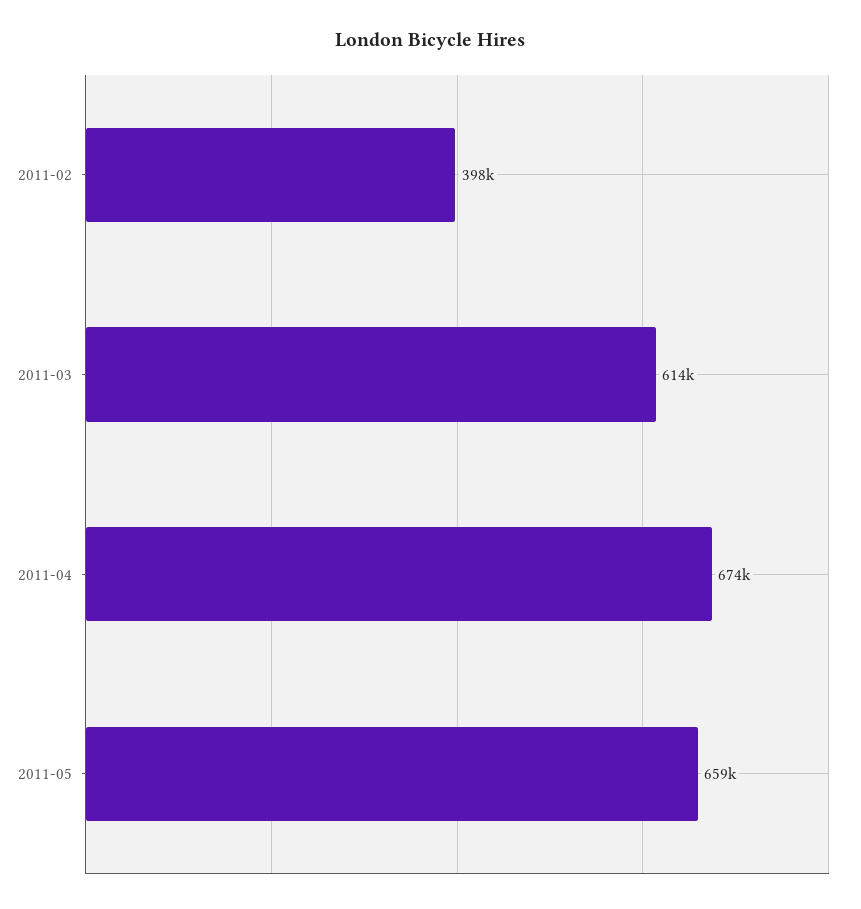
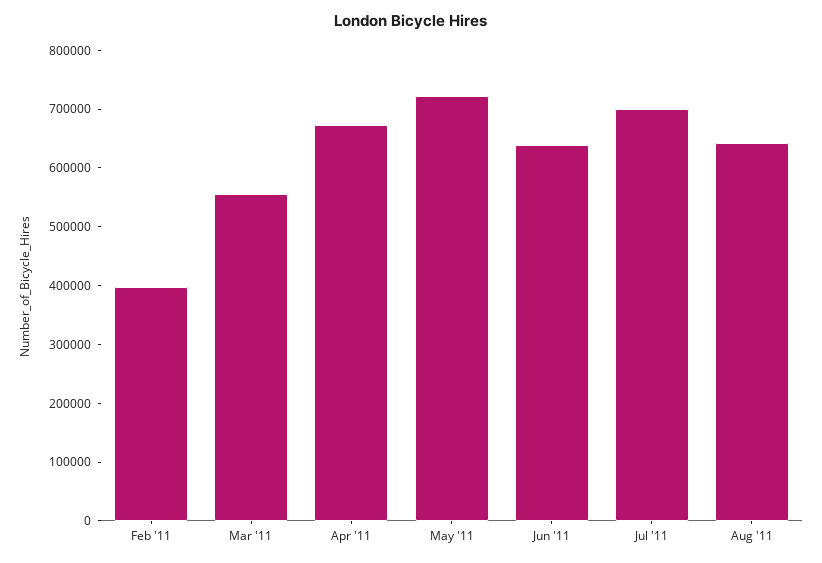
2011-03: 614000 -> 560000
2011-05: 659000 -> 720000
Jun '11: none -> 640000
Jul '11: none -> 700000
Aug '11: none -> 640000

